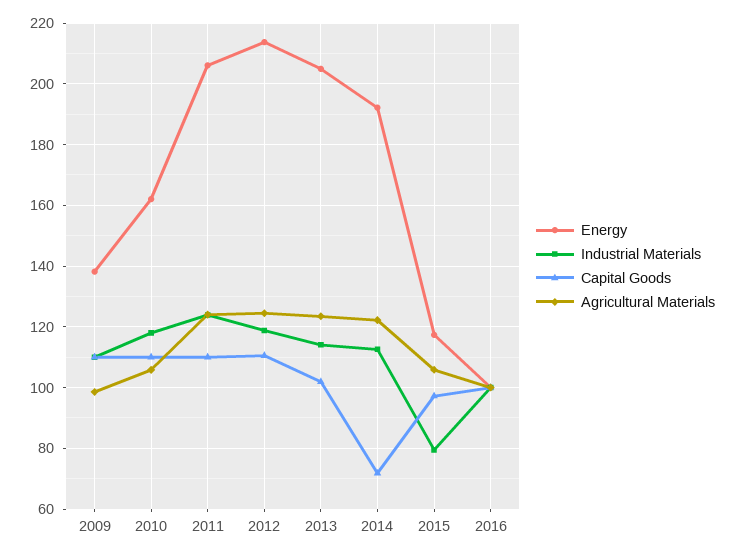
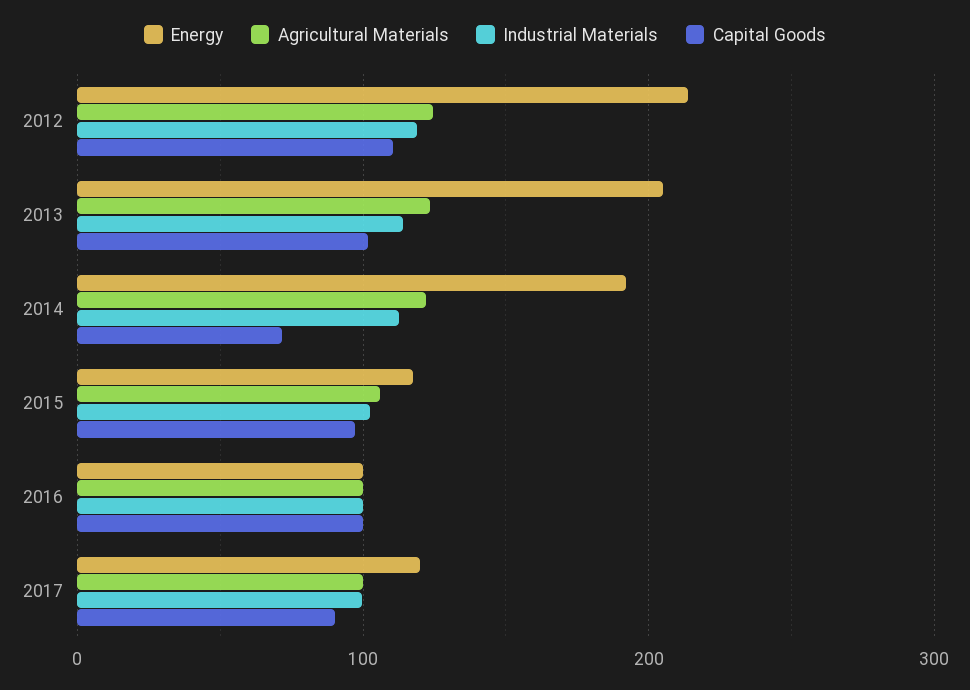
Energy, 2009: 138 -> none
Industrial Materials, 2009: 110 -> none
Capital Goods, 2009: 110 -> none
Agricultural Materials, 2009: 98 -> none
Energy, 2010: 162 -> none
Industrial Materials, 2010: 118 -> none
Capital Goods, 2010: 110 -> none
Agricultural Materials, 2010: 106 -> none
Energy, 2011: 206 -> none
Industrial Materials, 2011: 124 -> none
Capital Goods, 2011: 110 -> none
Agricultural Materials, 2011: 124 -> none
Industrial Materials, 2015: 80 -> 100
Energy, 2017: none -> 120
Agricultural Materials, 2017: none -> 100
Industrial Materials, 2017: none -> 100
Capital Goods, 2017: none -> 90

